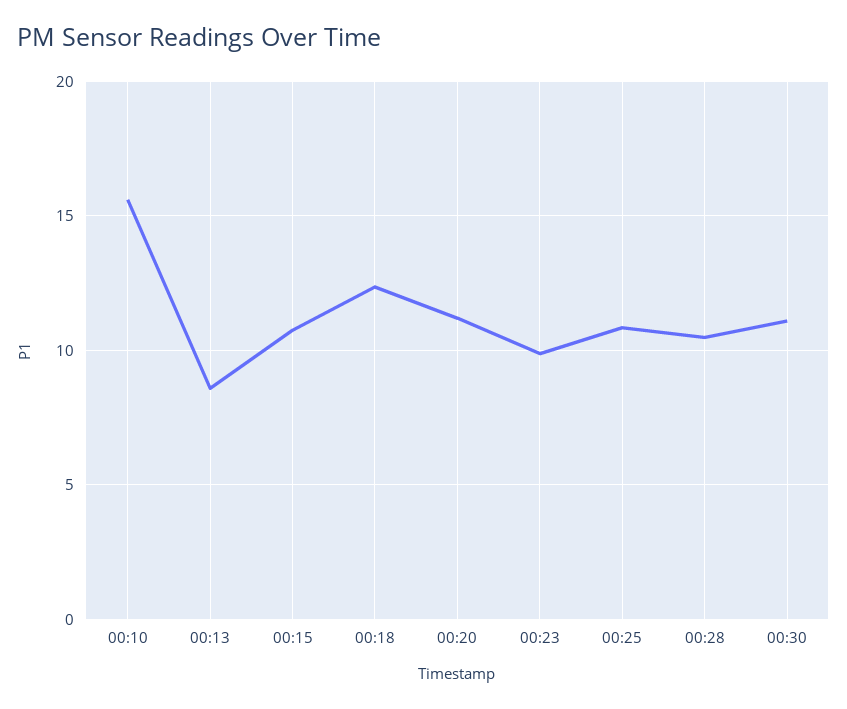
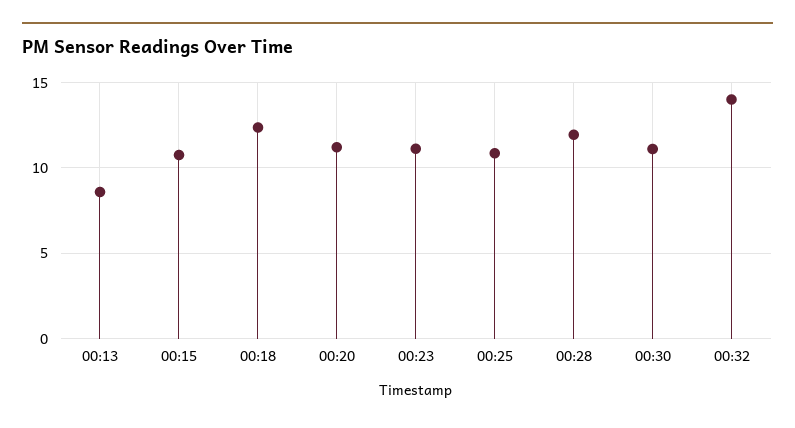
00:10: 15.5 -> none
00:23: 10 -> 11
00:28: 10.5 -> 12
00:32: none -> 14

